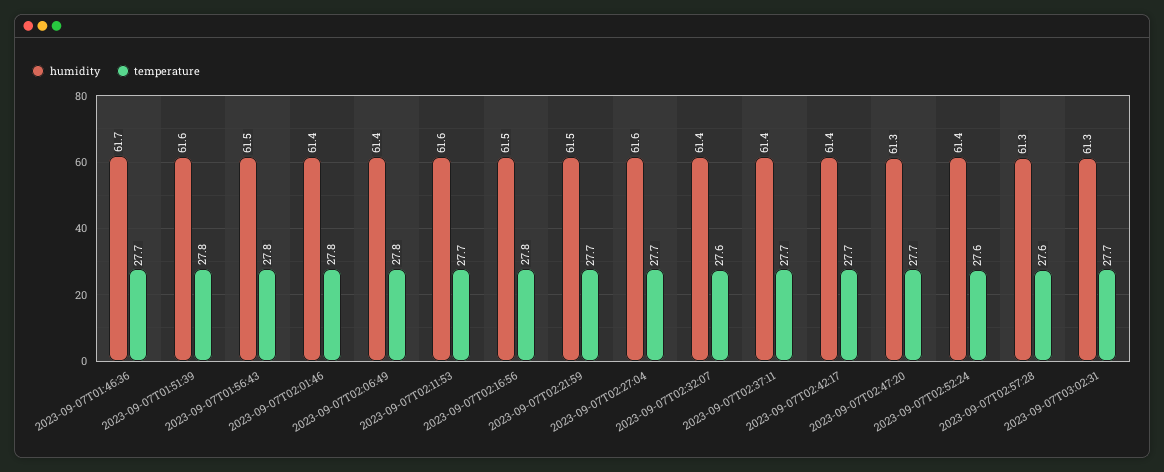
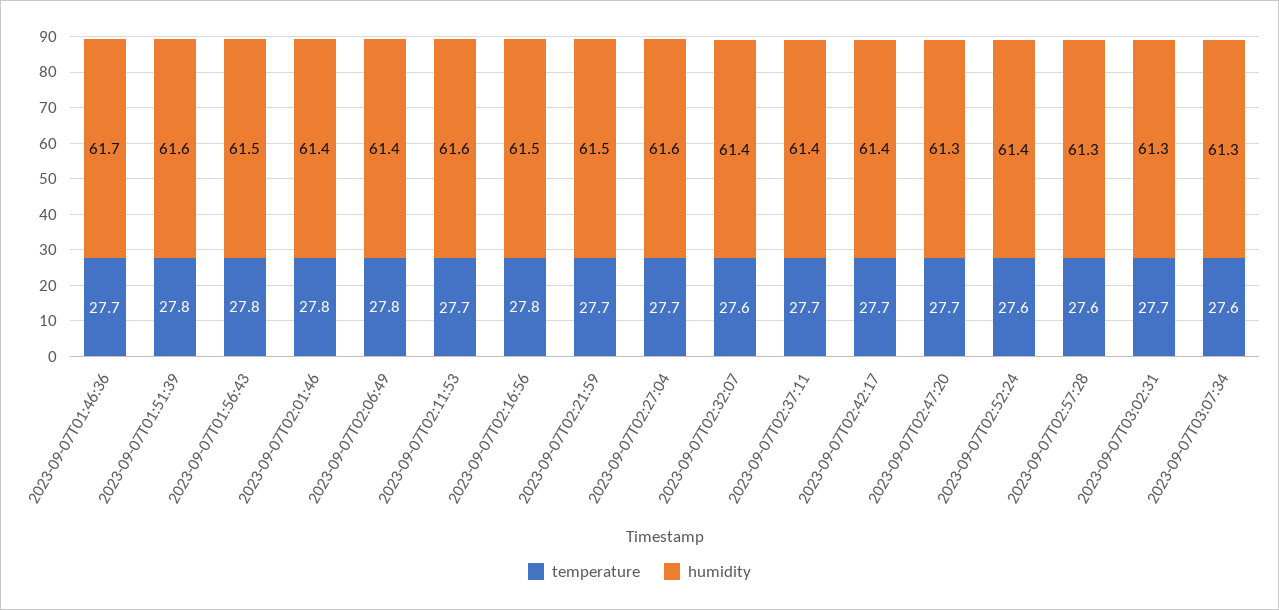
temperature, 2023-09-07T03:07:34: none -> 27.6
humidity, 2023-09-07T03:07:34: none -> 61.3

